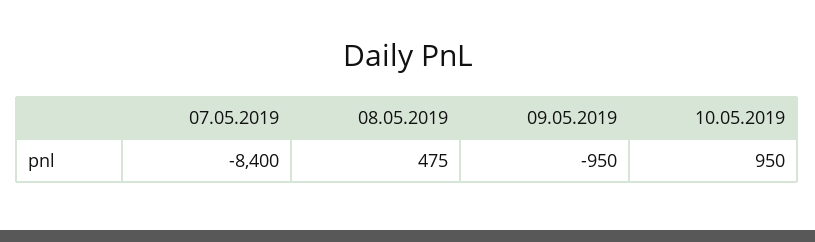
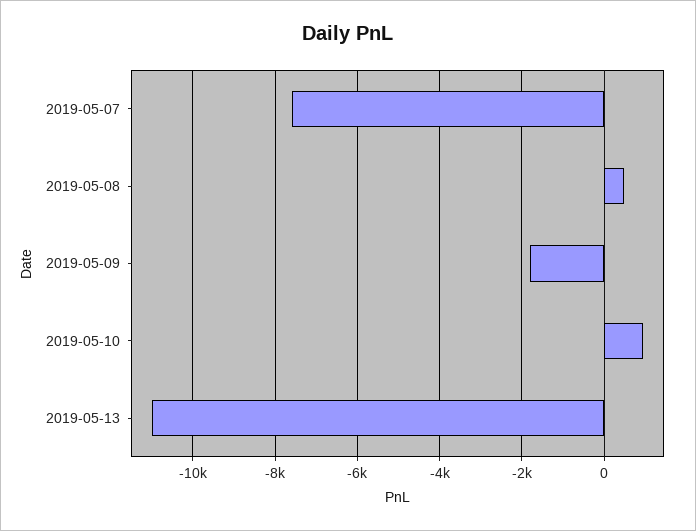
07.05.2019: -8400 -> -7600
09.05.2019: -950 -> -1800
2019-05-13: none -> -11000

